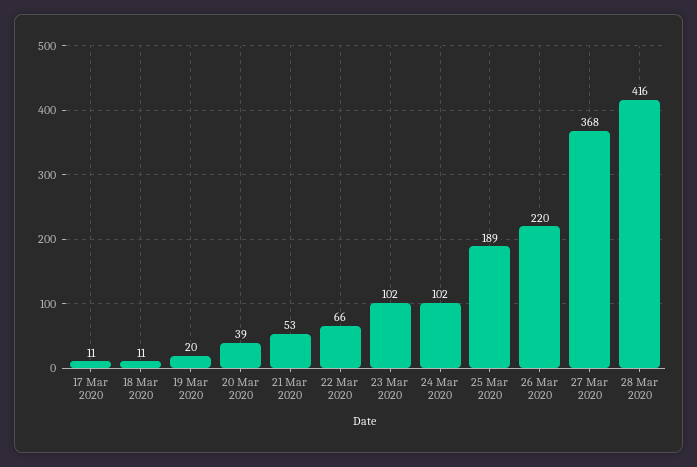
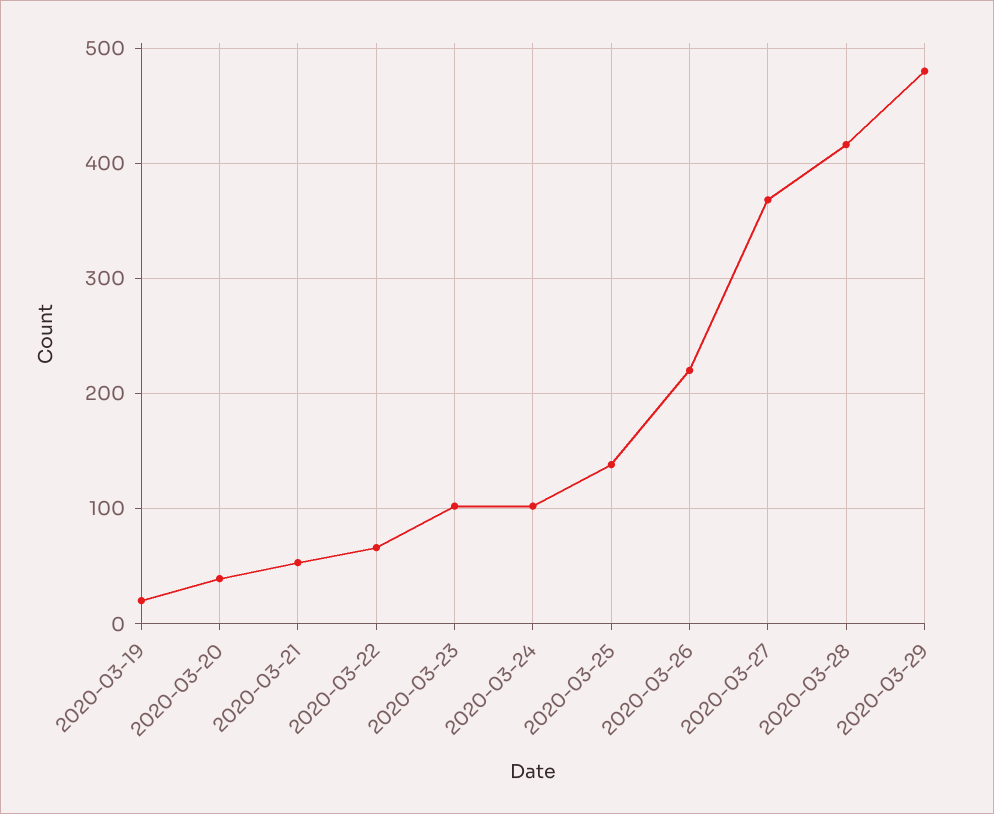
17 Mar 2020: 11 -> none
18 Mar 2020: 11 -> none
25 Mar 2020: 189 -> 140
2020-03-29: none -> 480

